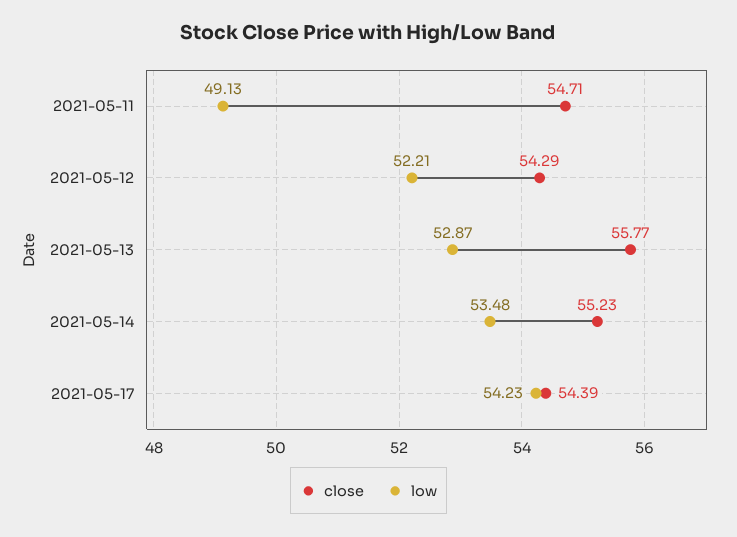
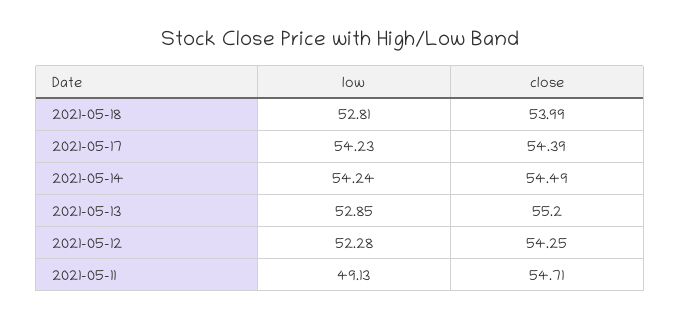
close, 2021-05-12: 54.29 -> 54.25
low, 2021-05-12: 52.21 -> 52.28
close, 2021-05-13: 55.77 -> 55.2
low, 2021-05-13: 52.87 -> 52.85
close, 2021-05-14: 55.23 -> 54.49
low, 2021-05-14: 53.48 -> 54.24
low, 2021-05-18: none -> 52.81
close, 2021-05-18: none -> 53.99

